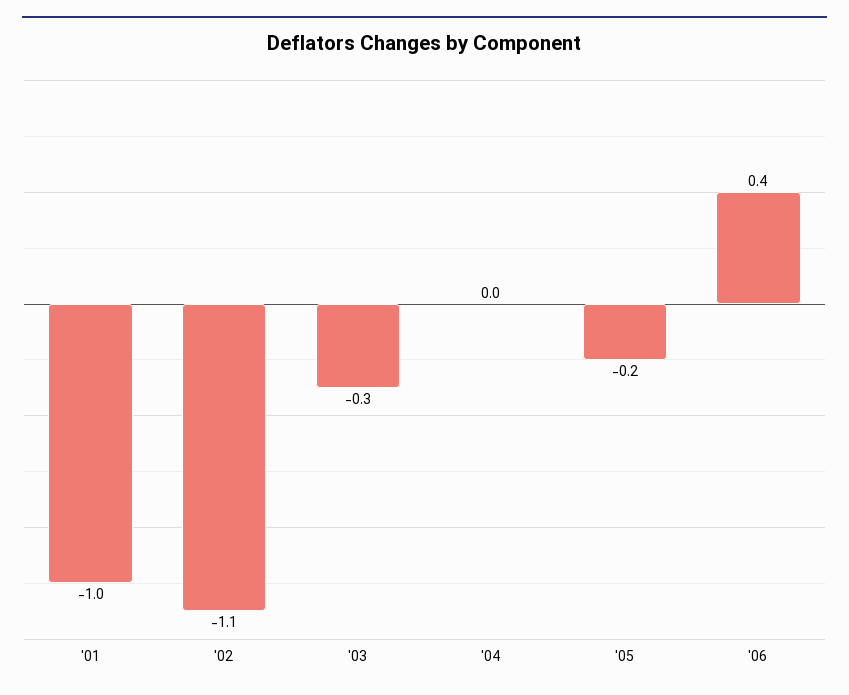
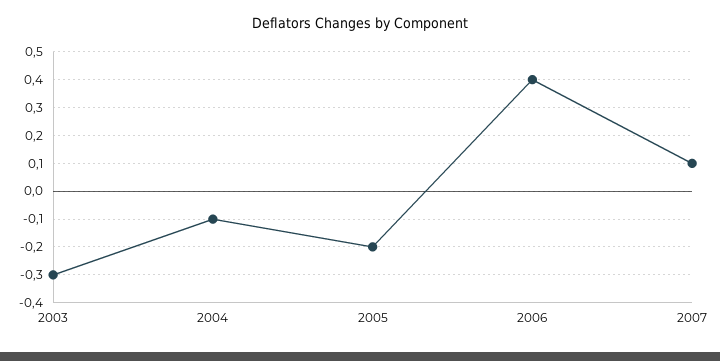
'01: -1 -> none
'02: -1.1 -> none
'04: 0 -> -0.1
2007: none -> 0.1

